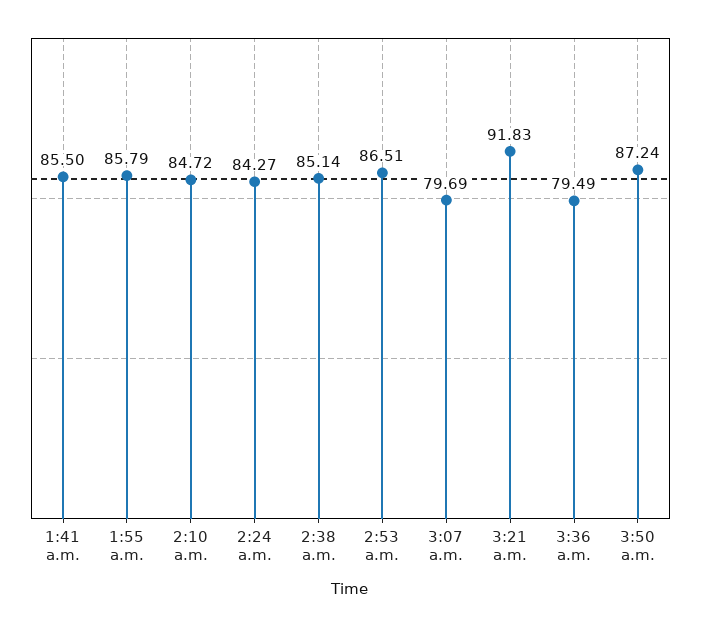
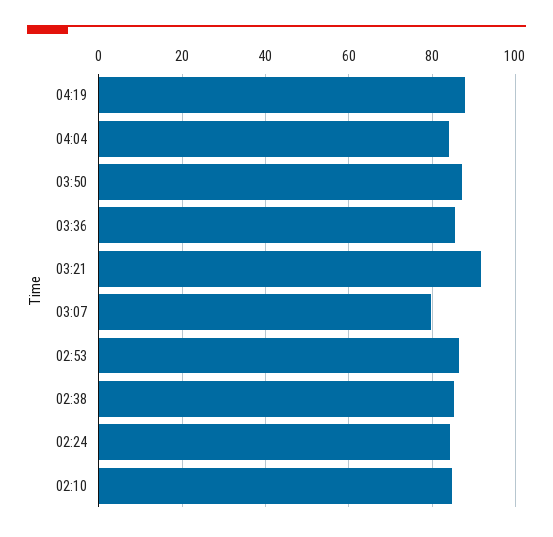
1:41 a.m.: 85.5 -> none
1:55 a.m.: 85.79 -> none
3:36 a.m.: 79.49 -> 86
04:19: none -> 88
04:04: none -> 84

